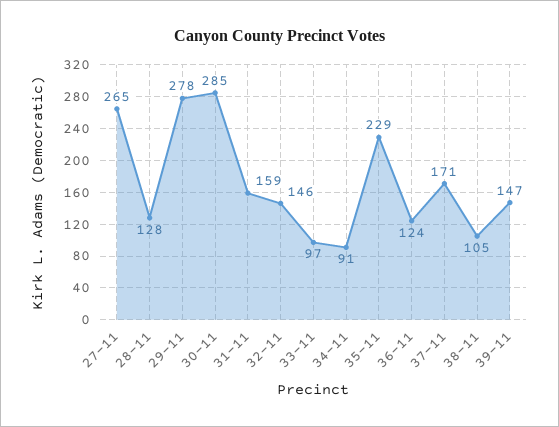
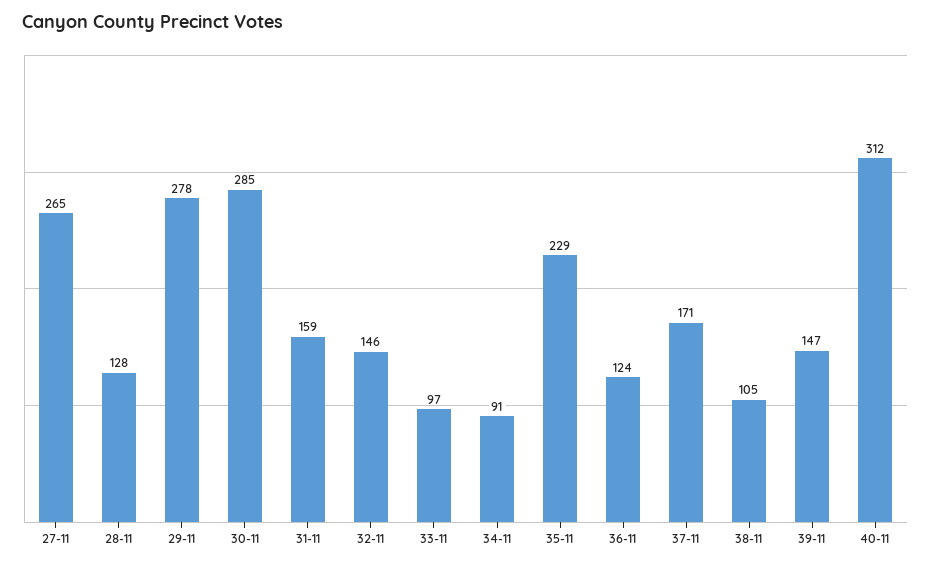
40-11: none -> 312

